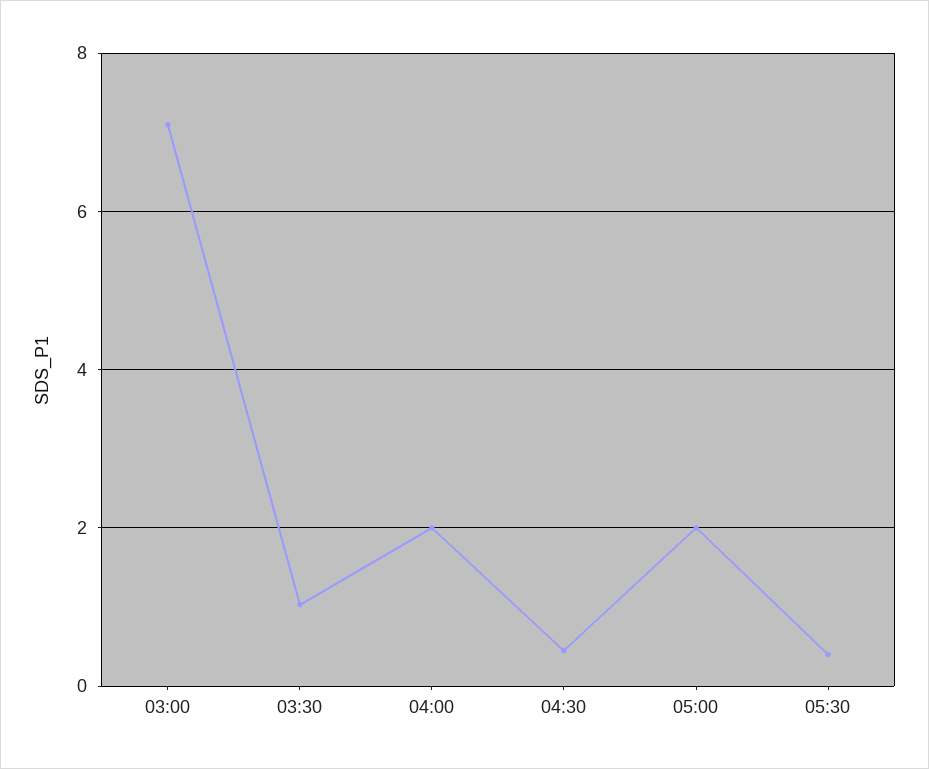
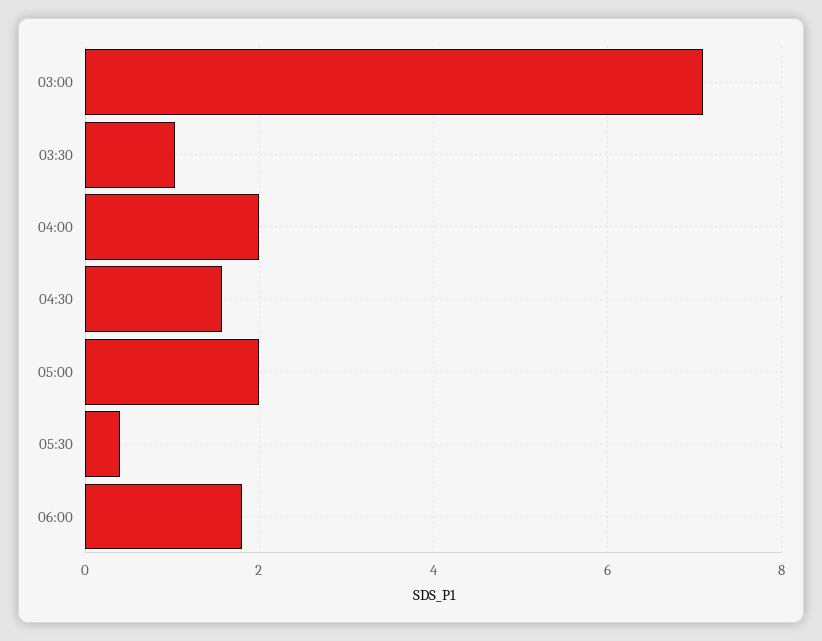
04:30: 0.4 -> 1.6
06:00: none -> 1.8

